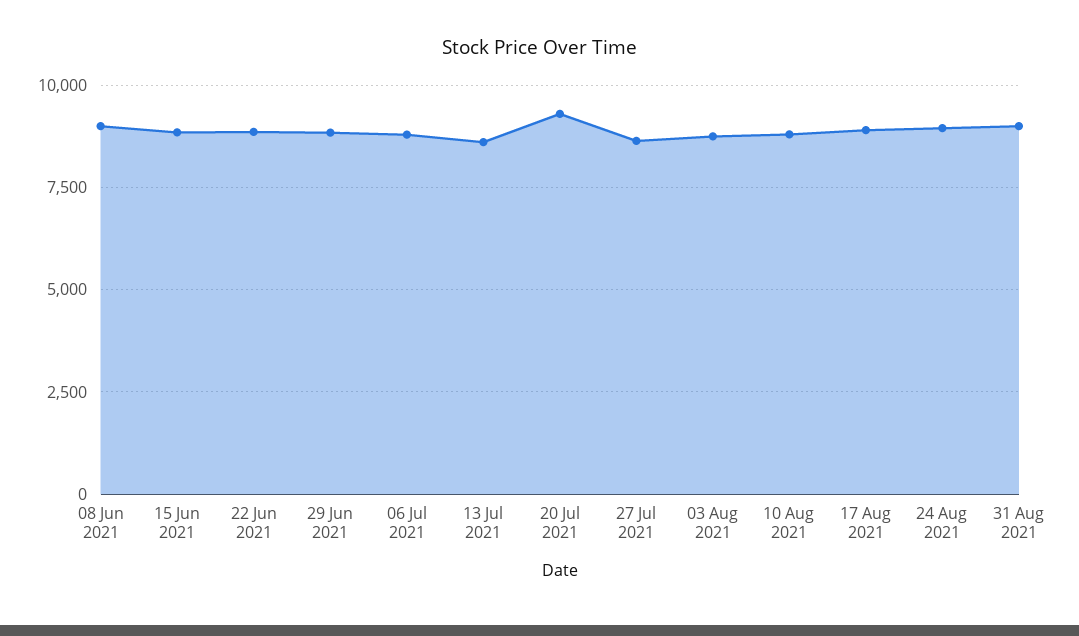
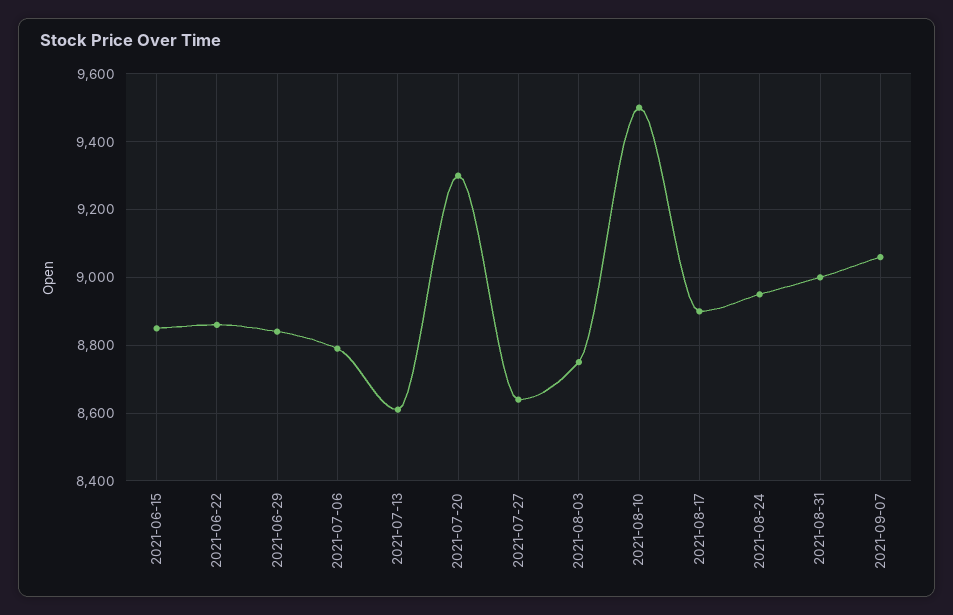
08 Jun 2021: 9000 -> none
10 Aug 2021: 8750 -> 9500
2021-09-07: none -> 9060

